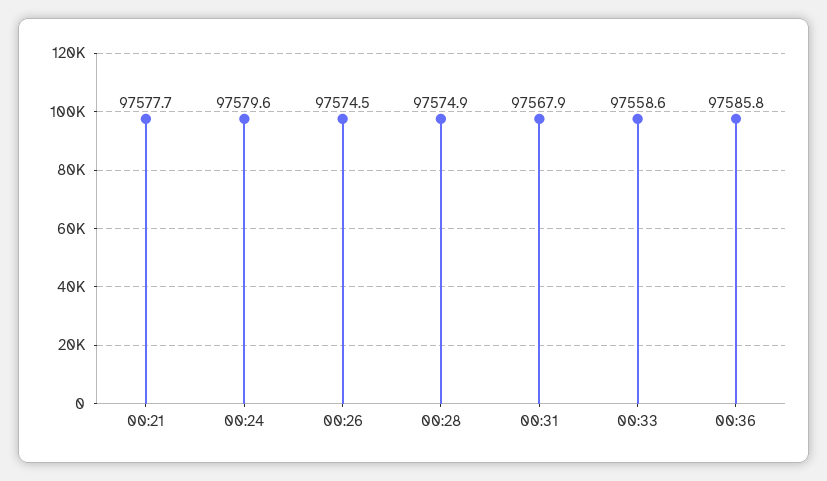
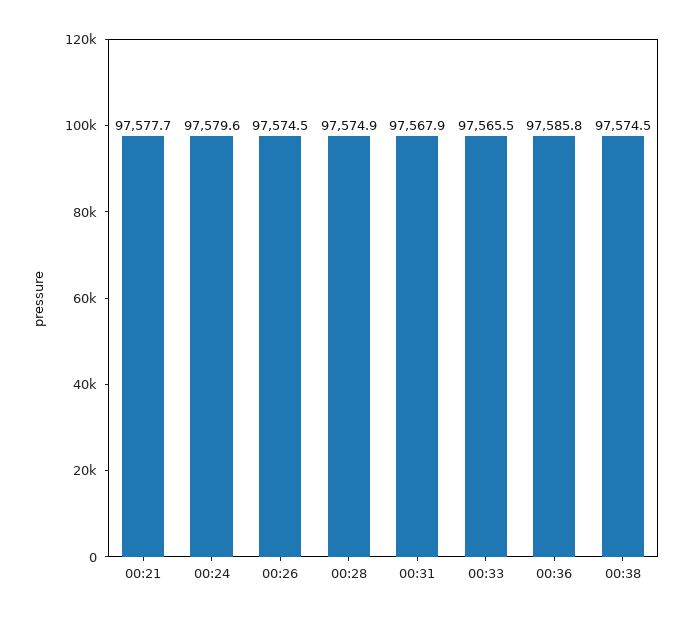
00:33: 97558.6 -> 97565.5
00:38: none -> 97574.5

